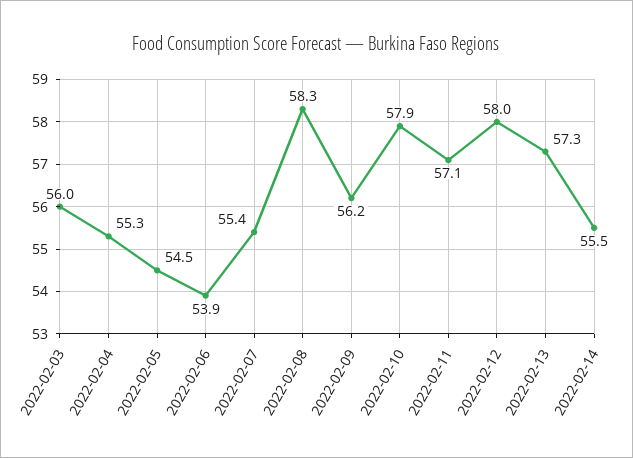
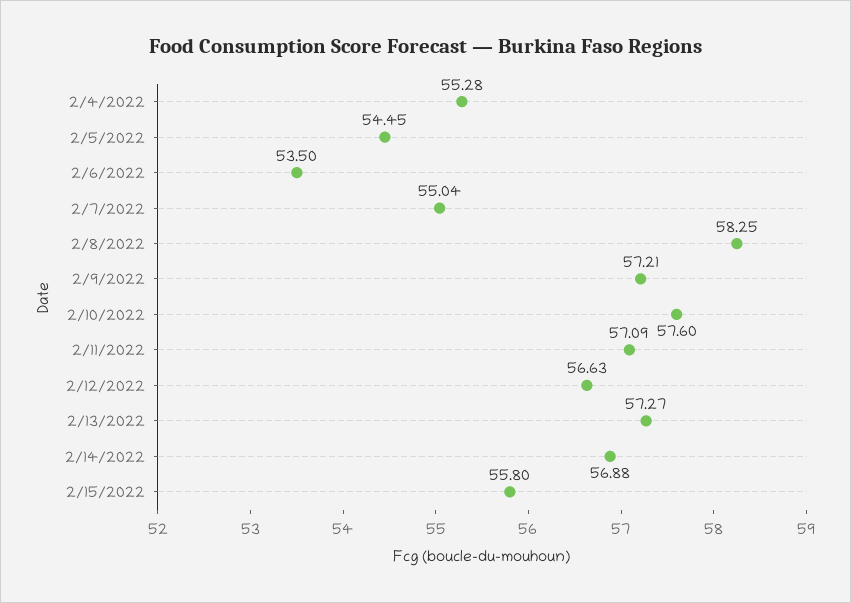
2022-02-03: 56 -> none
2022-02-06: 53.9 -> 53.5
2022-02-07: 55.4 -> 55.04
2022-02-09: 56.2 -> 57.21
2022-02-10: 57.9 -> 57.6
2022-02-12: 58 -> 56.63
2022-02-14: 55.5 -> 56.88
2/15/2022: none -> 55.8

